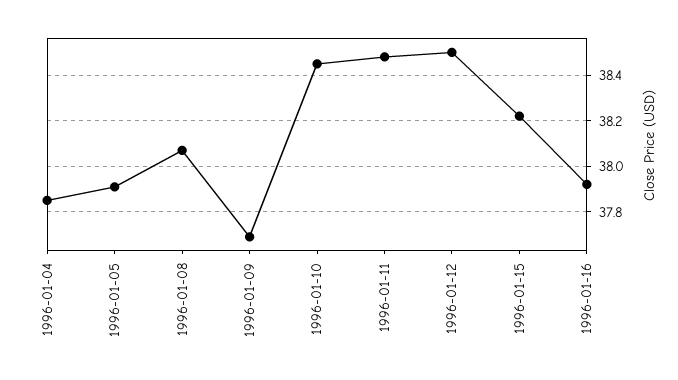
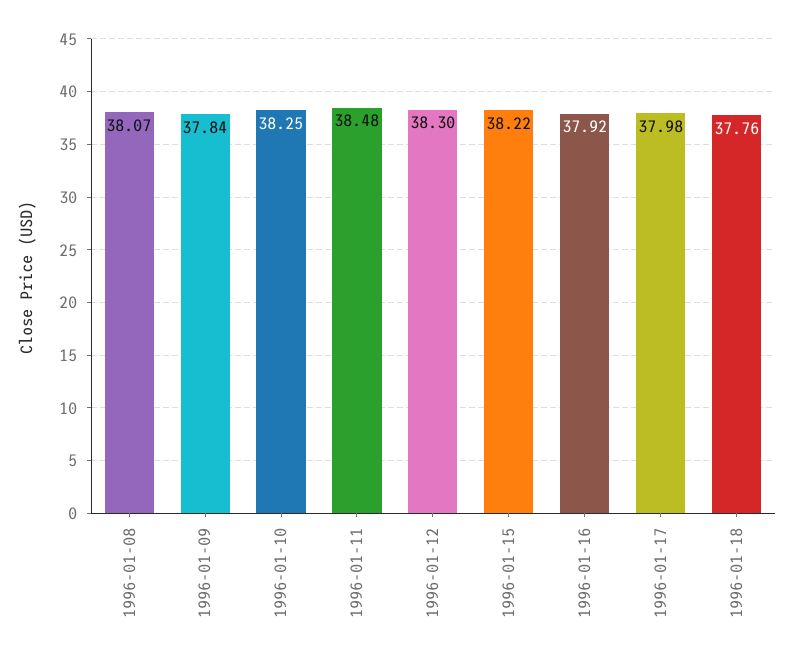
1996-01-04: 37.85 -> none
1996-01-05: 37.9 -> none
1996-01-09: 37.7 -> 37.84
1996-01-10: 38.45 -> 38.25
1996-01-12: 38.5 -> 38.3
1996-01-17: none -> 37.98
1996-01-18: none -> 37.76

